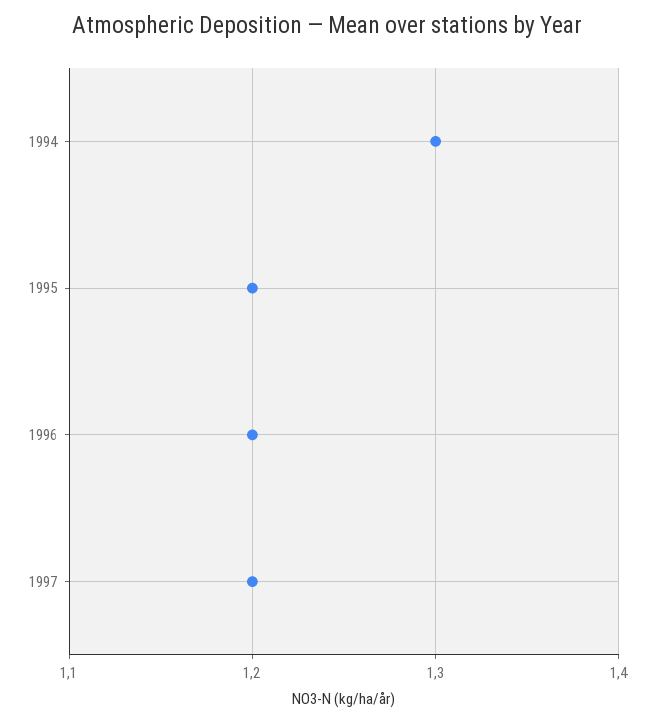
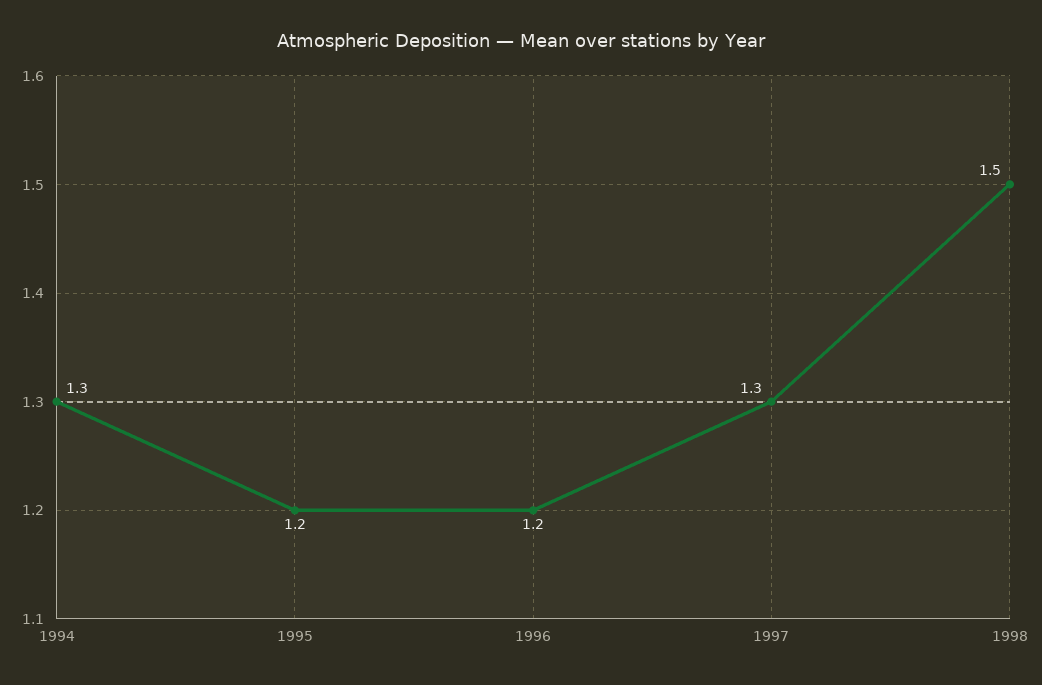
1997: 1.2 -> 1.3
1998: none -> 1.5

